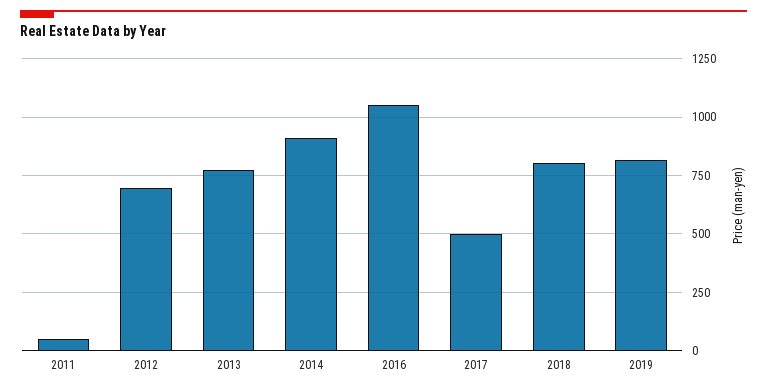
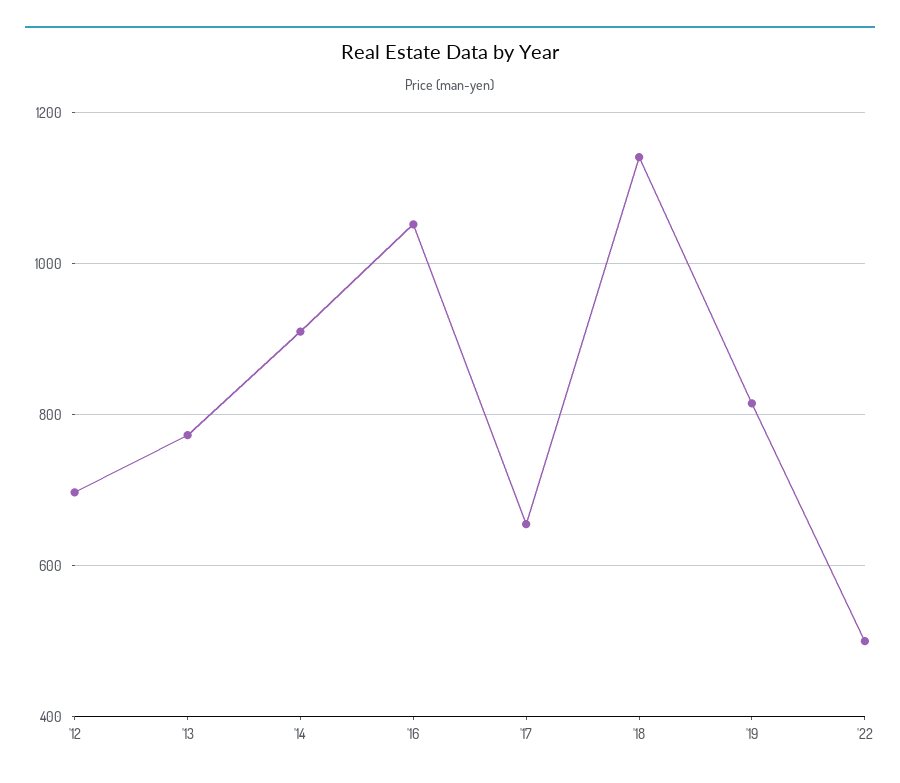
2011: 50 -> none
2017: 500 -> 660
2018: 800 -> 1140
'22: none -> 500

